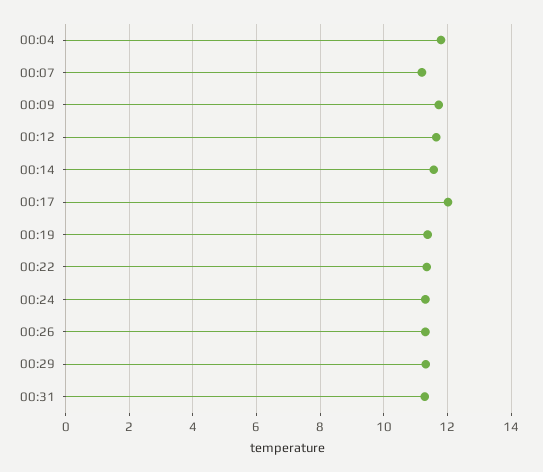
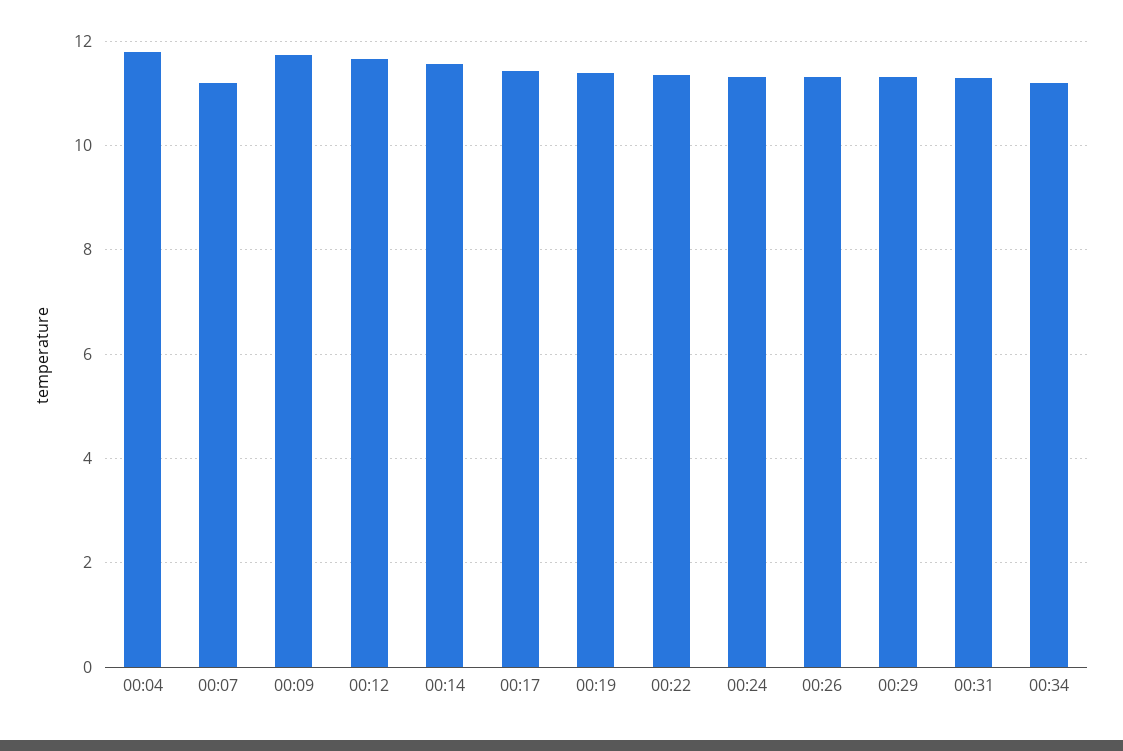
00:17: 12 -> 11.4
00:34: none -> 11.2

